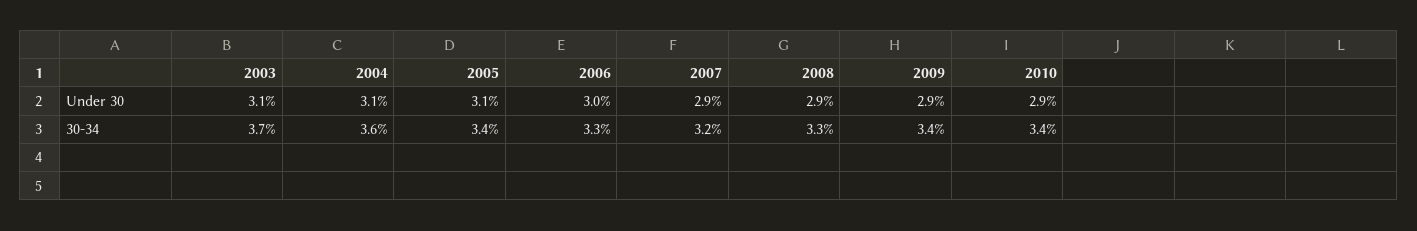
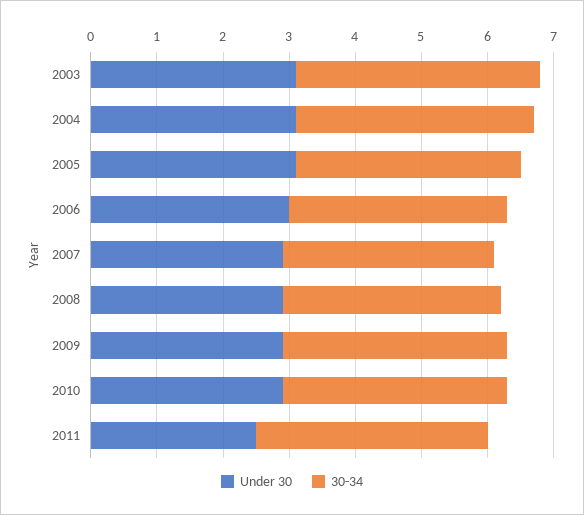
Under 30, 2011: none -> 2.5
30-34, 2011: none -> 3.5

